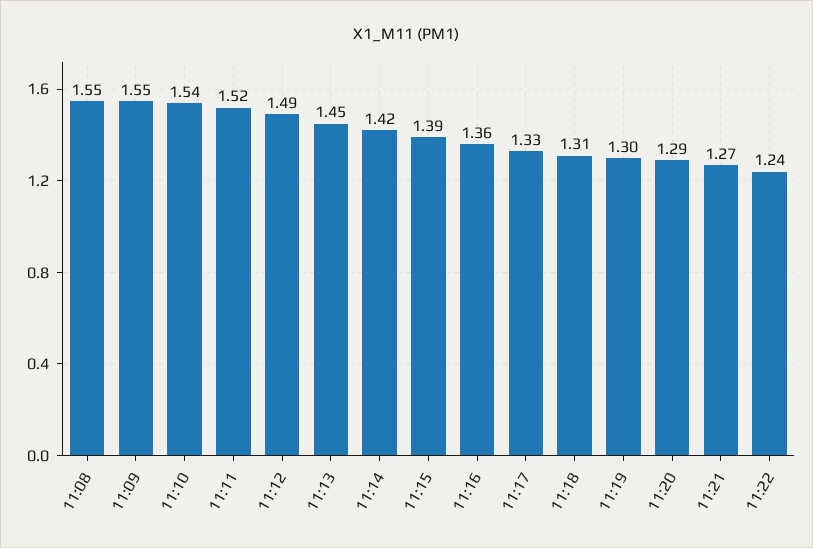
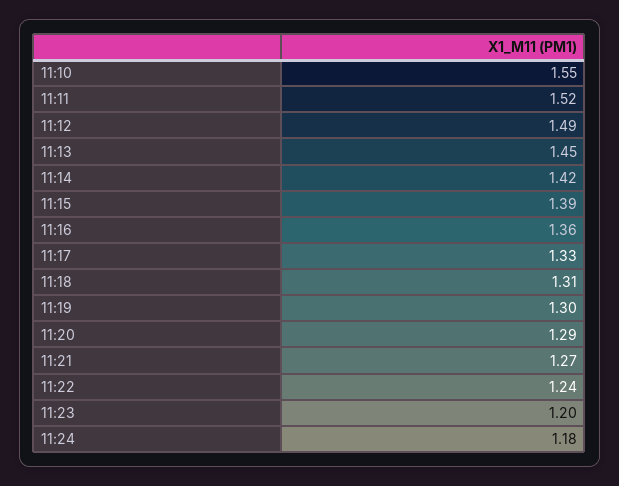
11:08: 1.55 -> none
11:09: 1.55 -> none
11:10: 1.54 -> 1.55
11:23: none -> 1.2
11:24: none -> 1.18

